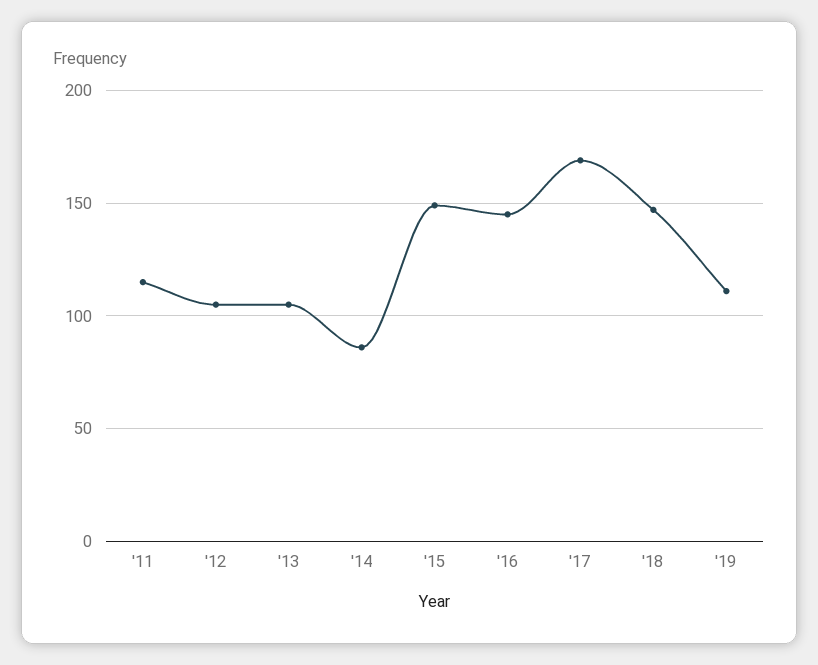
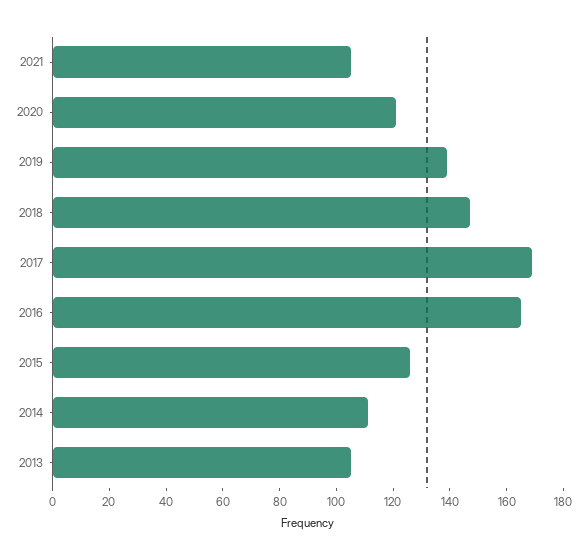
'11: 115 -> none
'12: 105 -> none
'14: 85 -> 110
'15: 150 -> 125
'16: 145 -> 165
'19: 110 -> 140
2021: none -> 105
2020: none -> 120

